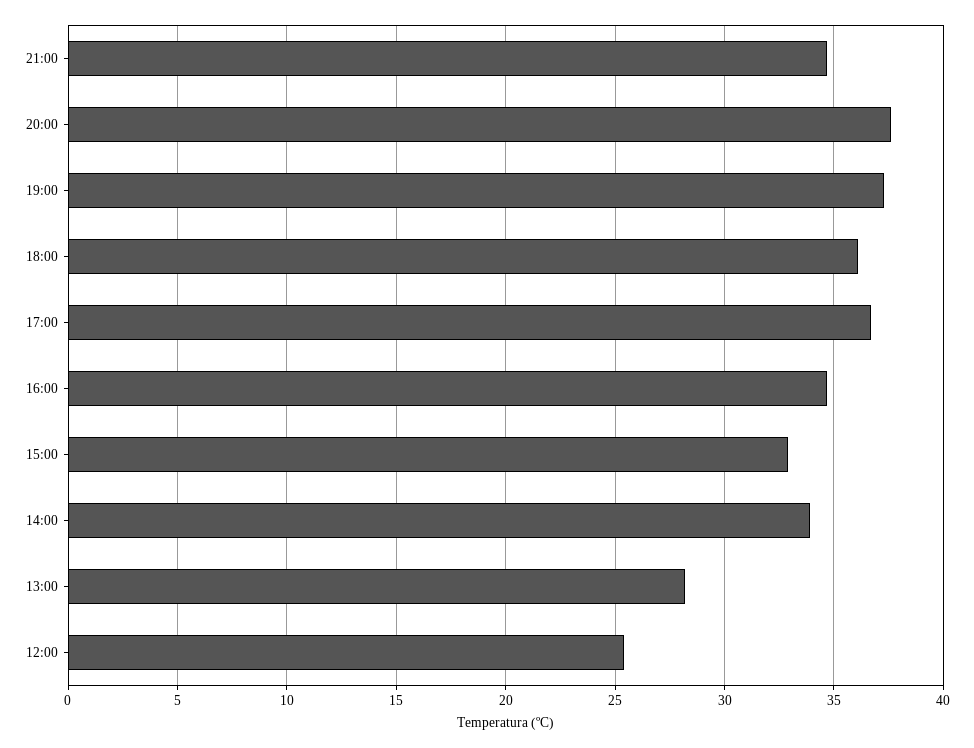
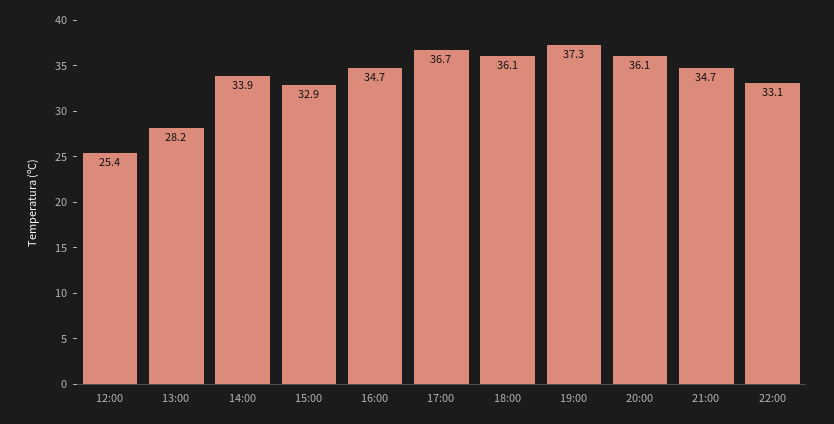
20:00: 37.5 -> 36.1
22:00: none -> 33.1

